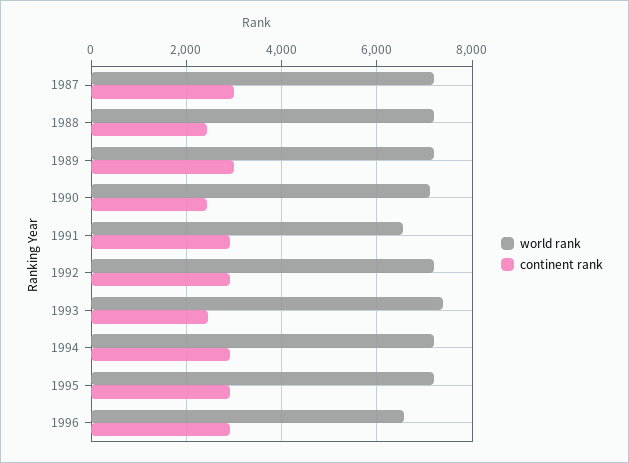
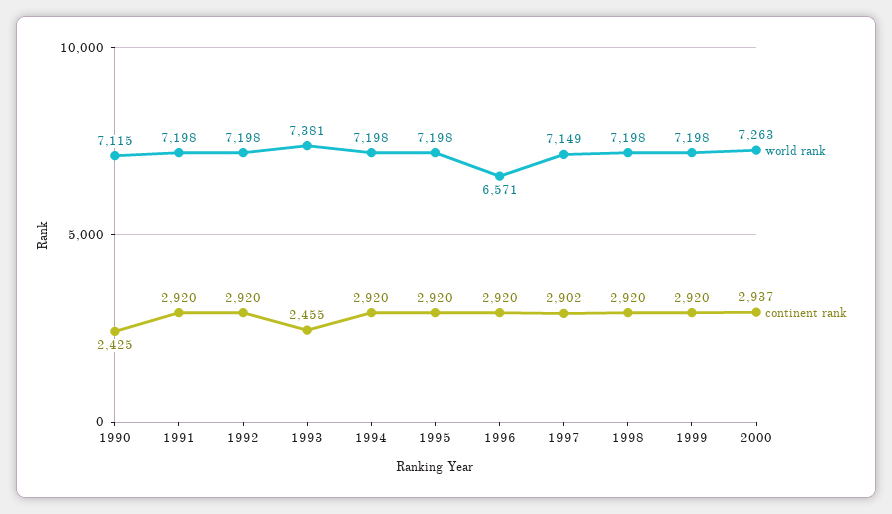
world rank, 1987: 7200 -> none
continent rank, 1987: 3000 -> none
world rank, 1988: 7200 -> none
continent rank, 1988: 2400 -> none
world rank, 1989: 7200 -> none
continent rank, 1989: 3000 -> none
world rank, 1991: 6600 -> 7198
world rank, 1997: none -> 7149
continent rank, 1997: none -> 2902
world rank, 1998: none -> 7198
continent rank, 1998: none -> 2920
world rank, 1999: none -> 7198
continent rank, 1999: none -> 2920
world rank, 2000: none -> 7263
continent rank, 2000: none -> 2937

